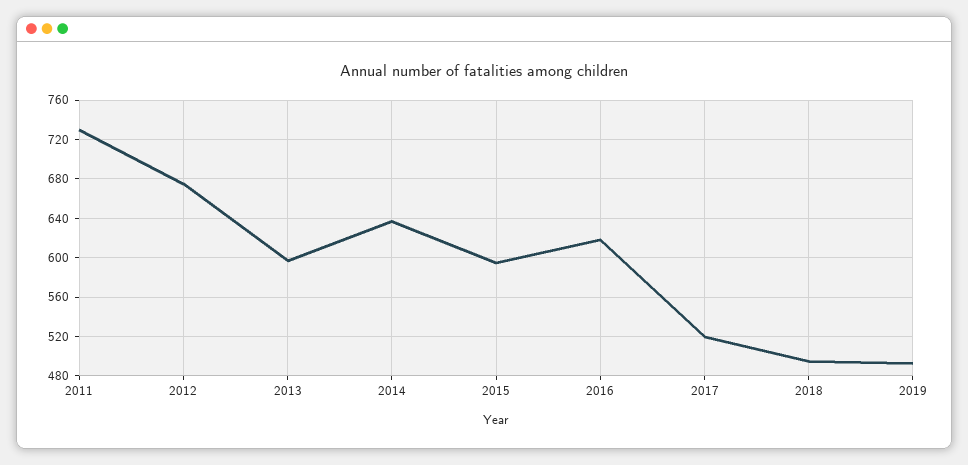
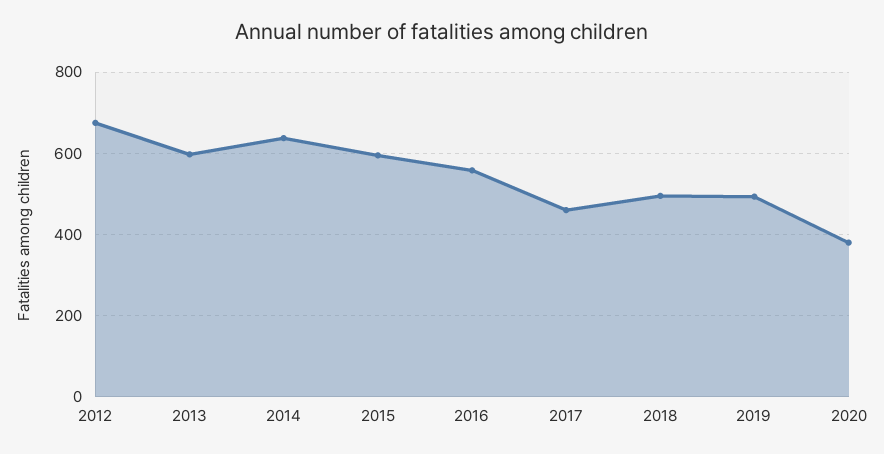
2011: 730 -> none
2016: 620 -> 560
2017: 520 -> 460
2020: none -> 380

